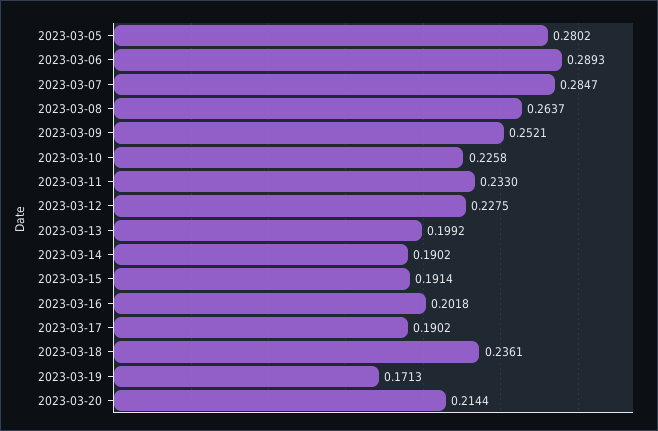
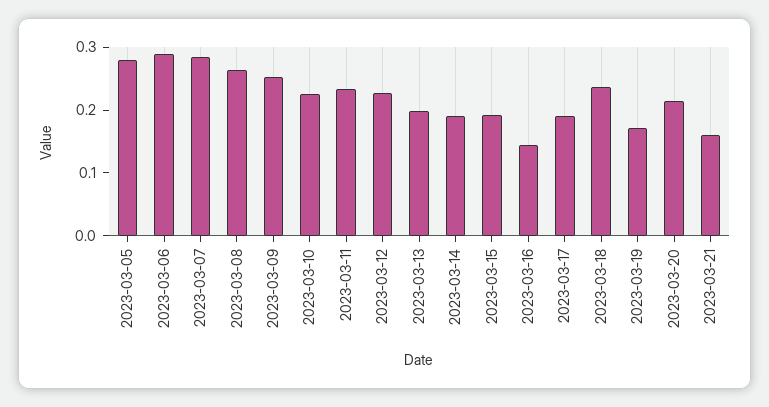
2023-03-16: 0.2018 -> 0.14
2023-03-21: none -> 0.16

